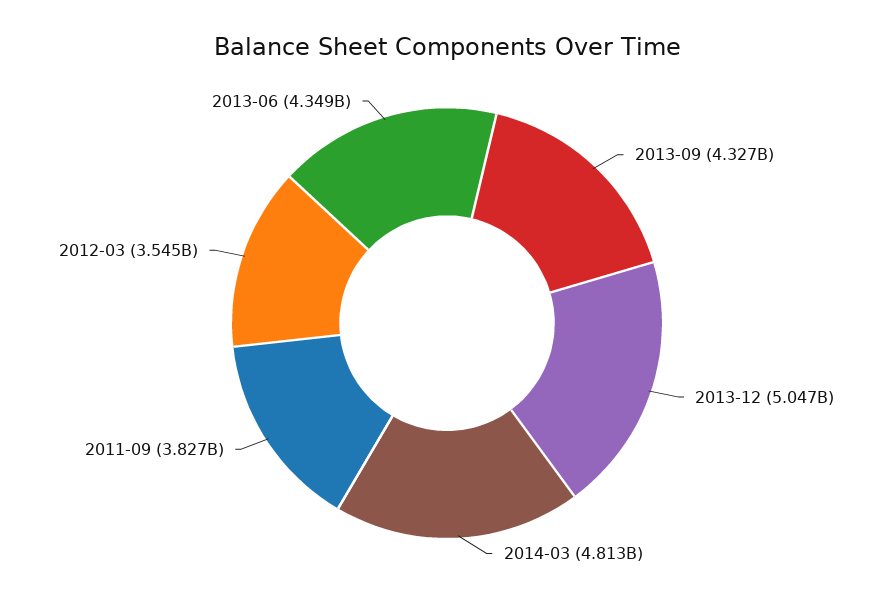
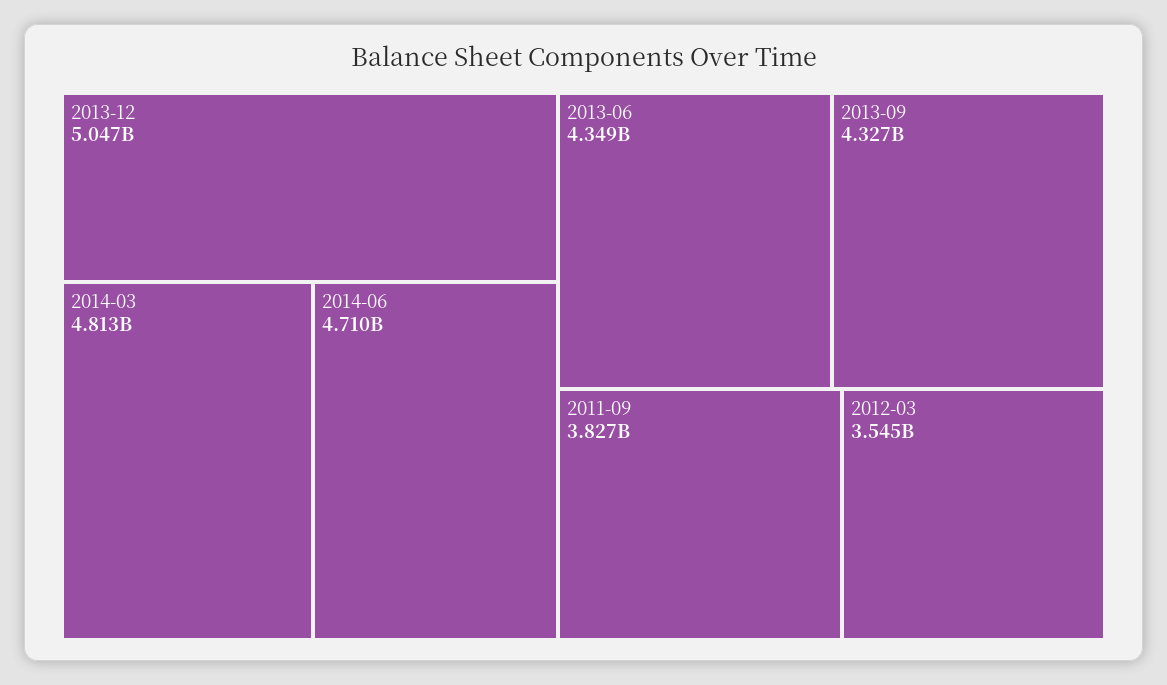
2014-06: none -> 4710000000

